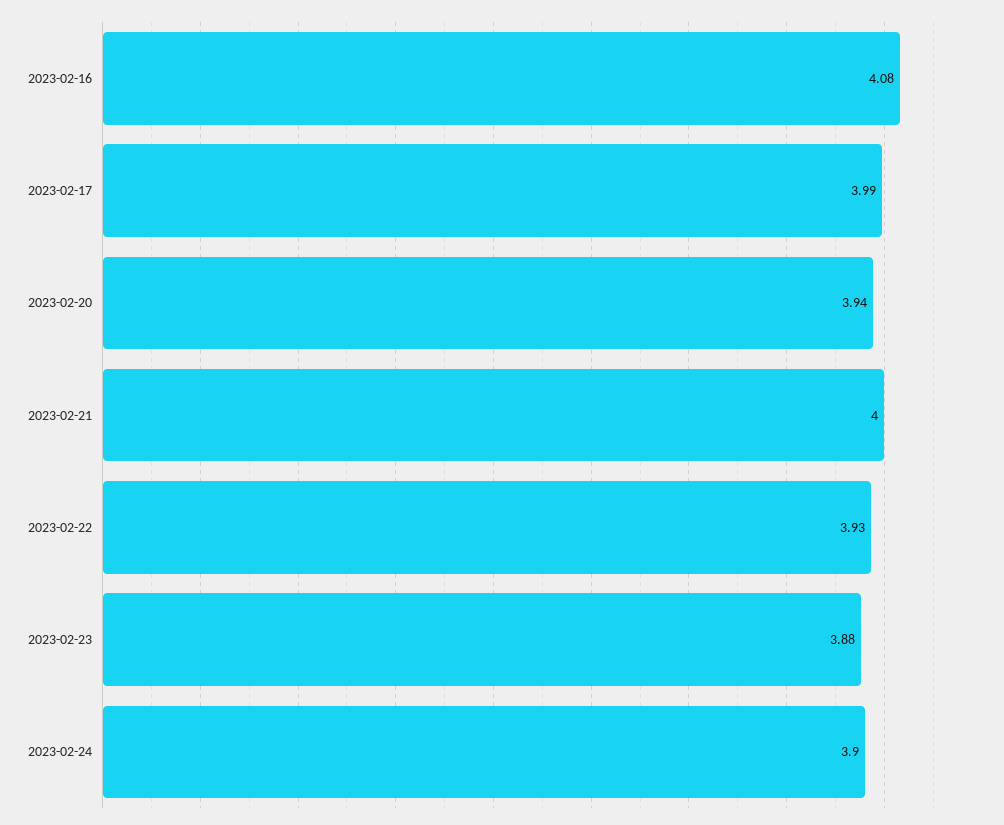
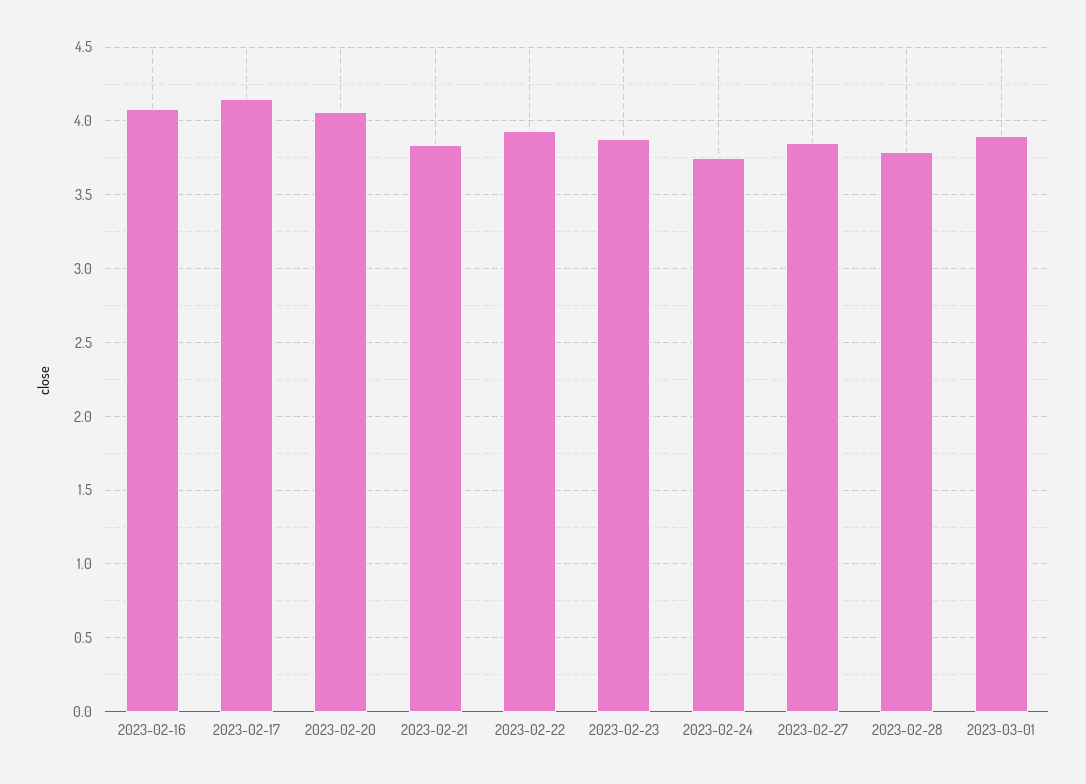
2023-02-17: 3.99 -> 4.15
2023-02-20: 3.94 -> 4.05
2023-02-21: 4 -> 3.85
2023-02-24: 3.9 -> 3.75
2023-02-27: none -> 3.85
2023-02-28: none -> 3.8
2023-03-01: none -> 3.9

